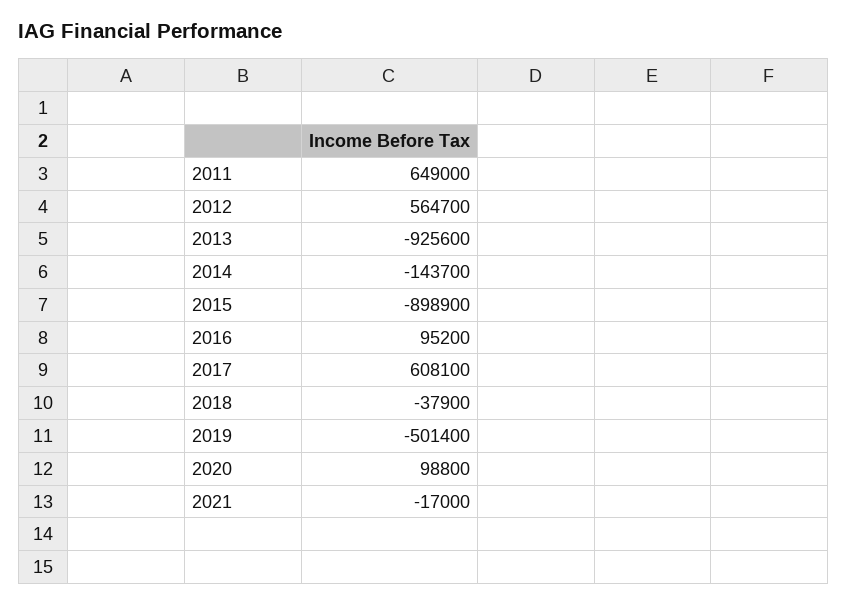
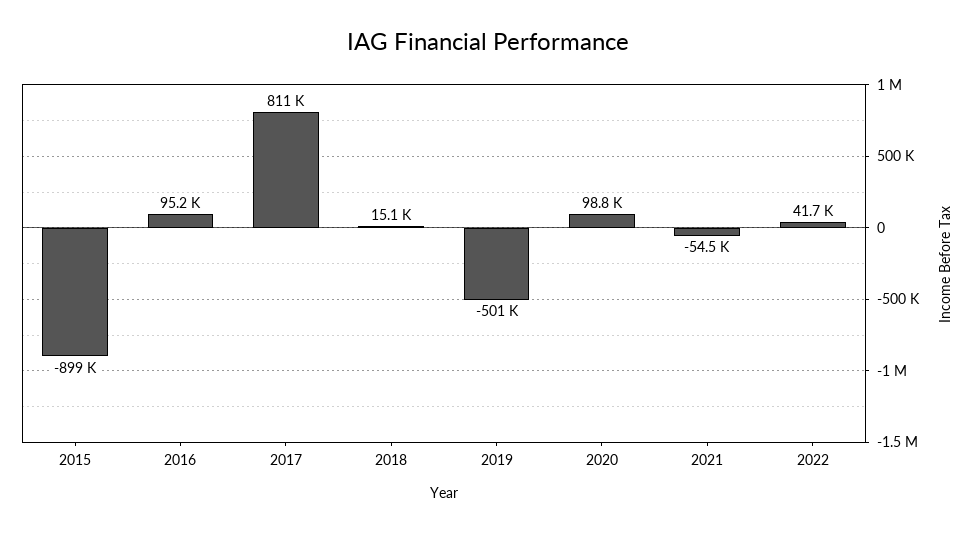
2011: 649000 -> none
2012: 564700 -> none
2013: -925600 -> none
2014: -143700 -> none
2017: 608100 -> 811000
2018: -37900 -> 15100
2021: -17000 -> -54500
2022: none -> 41700

